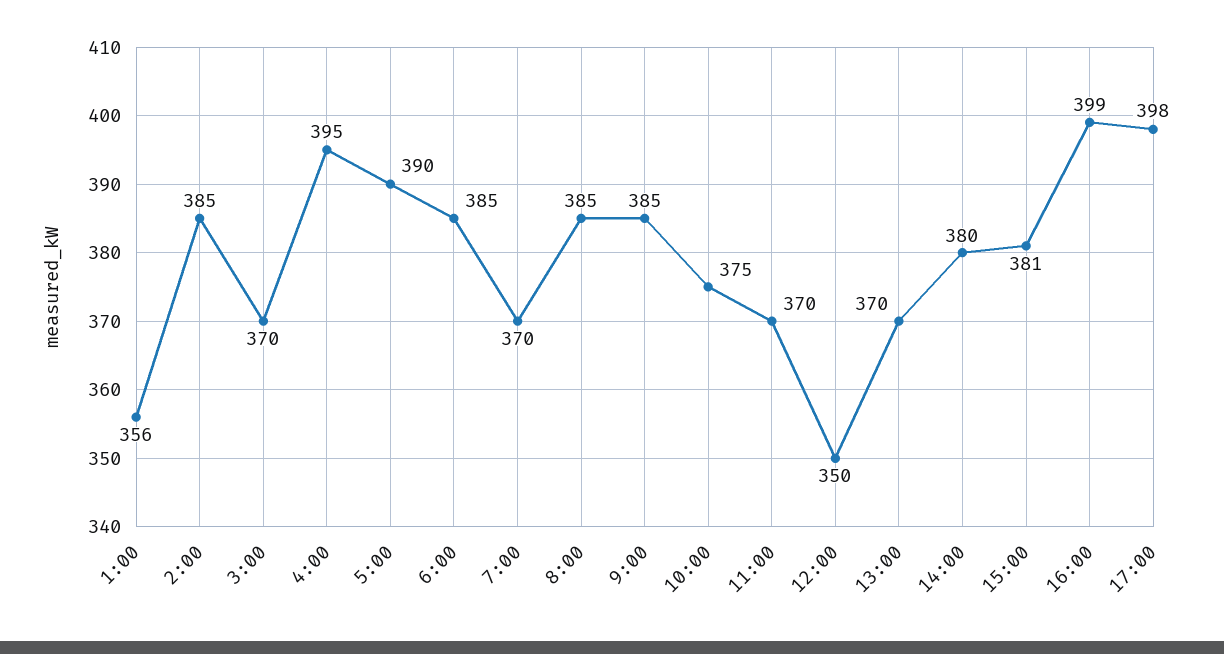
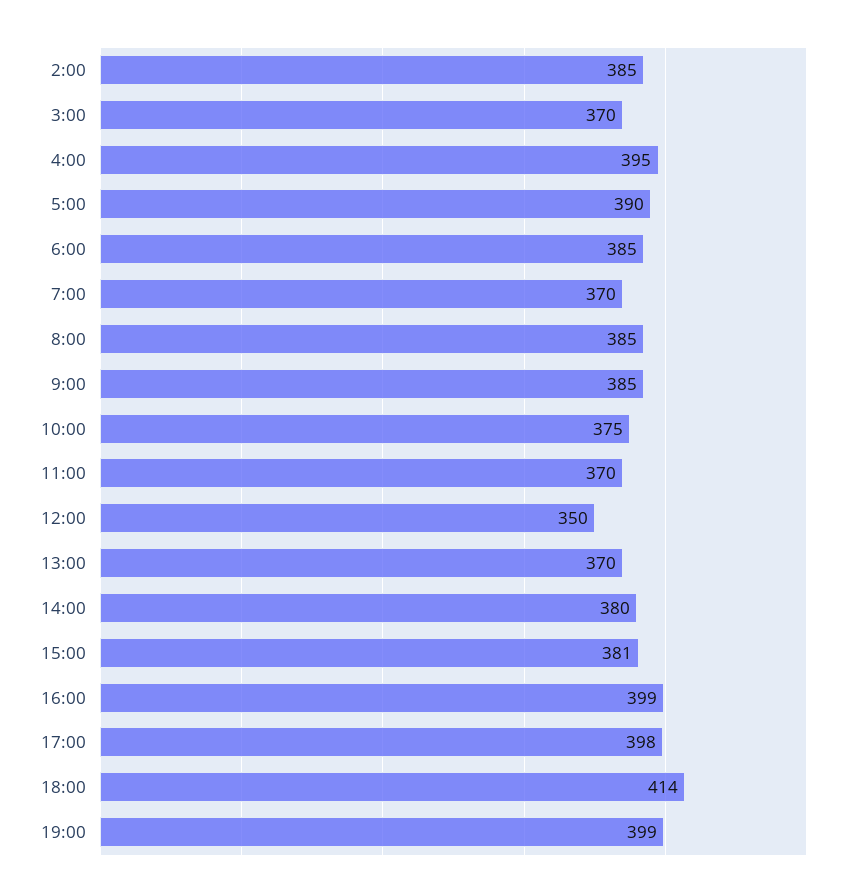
1:00: 356 -> none
18:00: none -> 414
19:00: none -> 399

